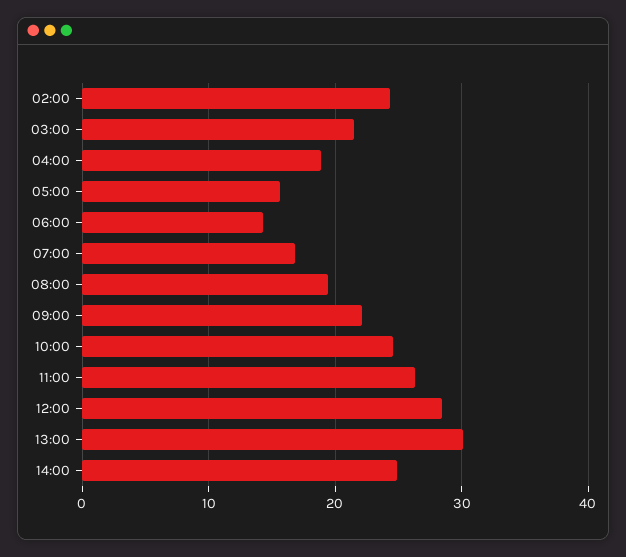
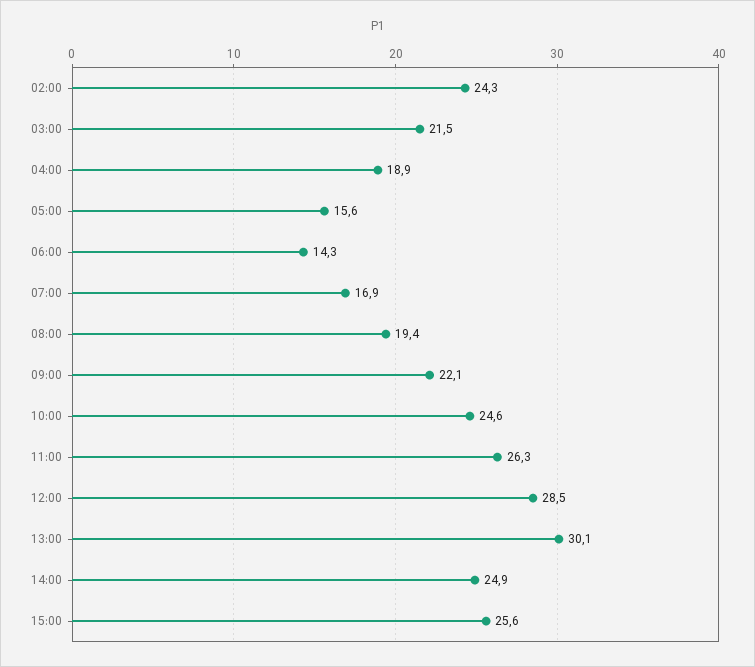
15:00: none -> 25.6

